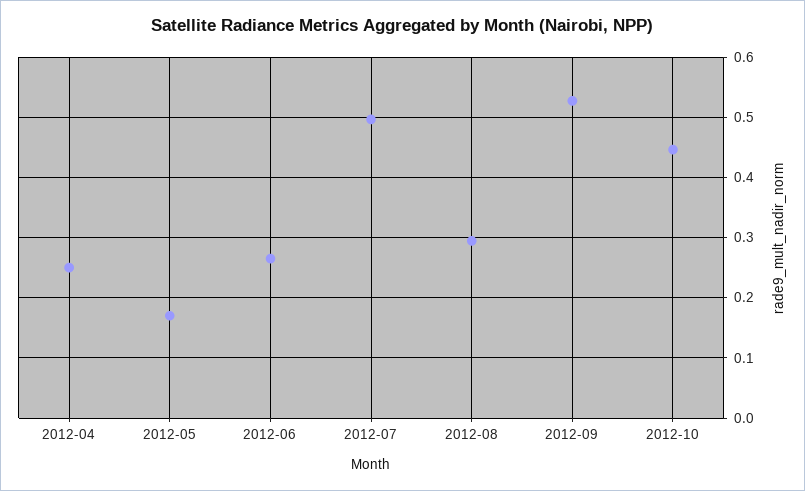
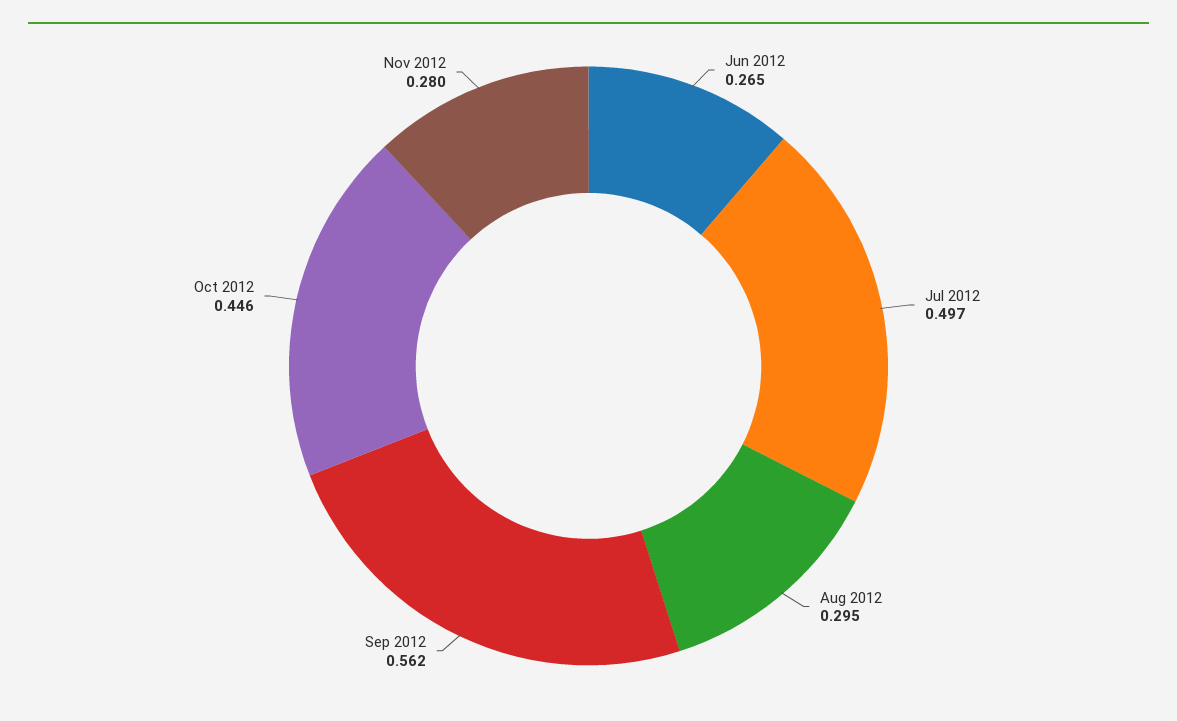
2012-04: 0.25 -> none
2012-05: 0.17 -> none
2012-09: 0.53 -> 0.562
Nov 2012: none -> 0.28

